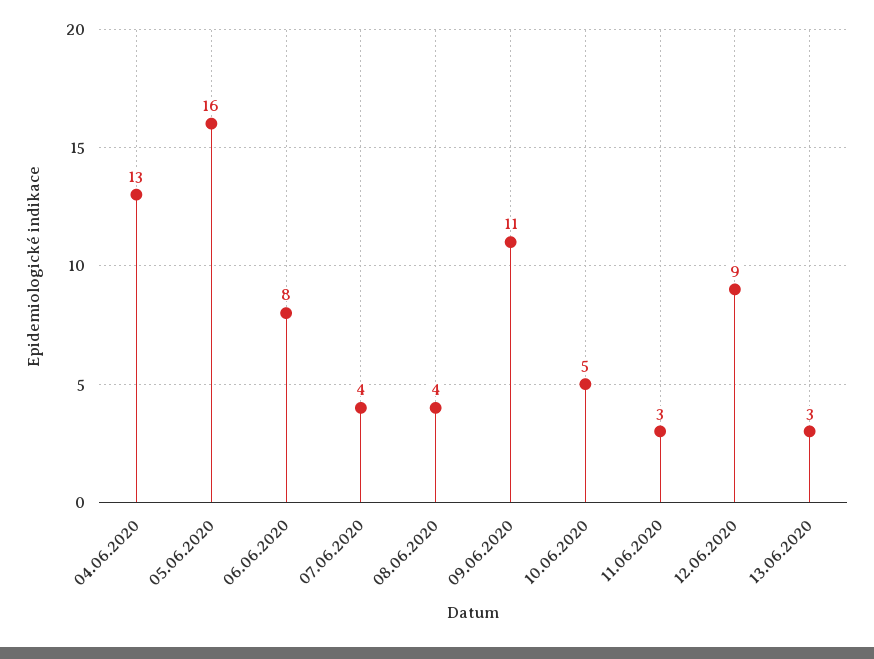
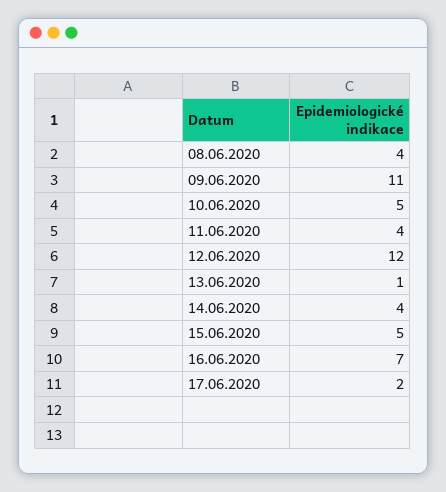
04.06.2020: 13 -> none
05.06.2020: 16 -> none
06.06.2020: 8 -> none
07.06.2020: 4 -> none
11.06.2020: 3 -> 4
12.06.2020: 9 -> 12
13.06.2020: 3 -> 1
14.06.2020: none -> 4
15.06.2020: none -> 5
16.06.2020: none -> 7
17.06.2020: none -> 2

